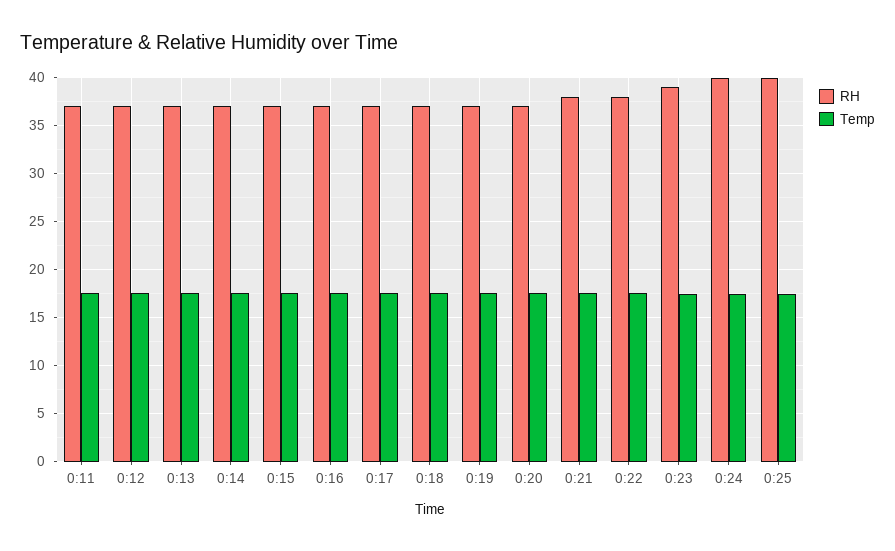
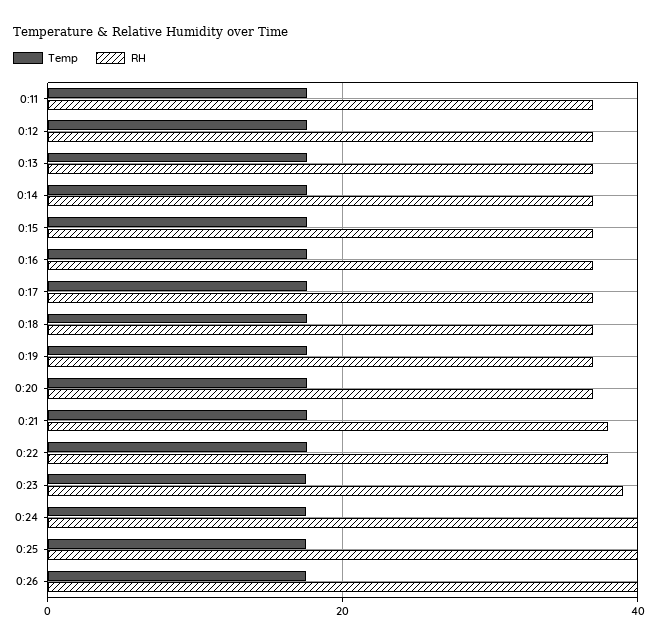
Temp, 0:26: none -> 18
RH, 0:26: none -> 40

